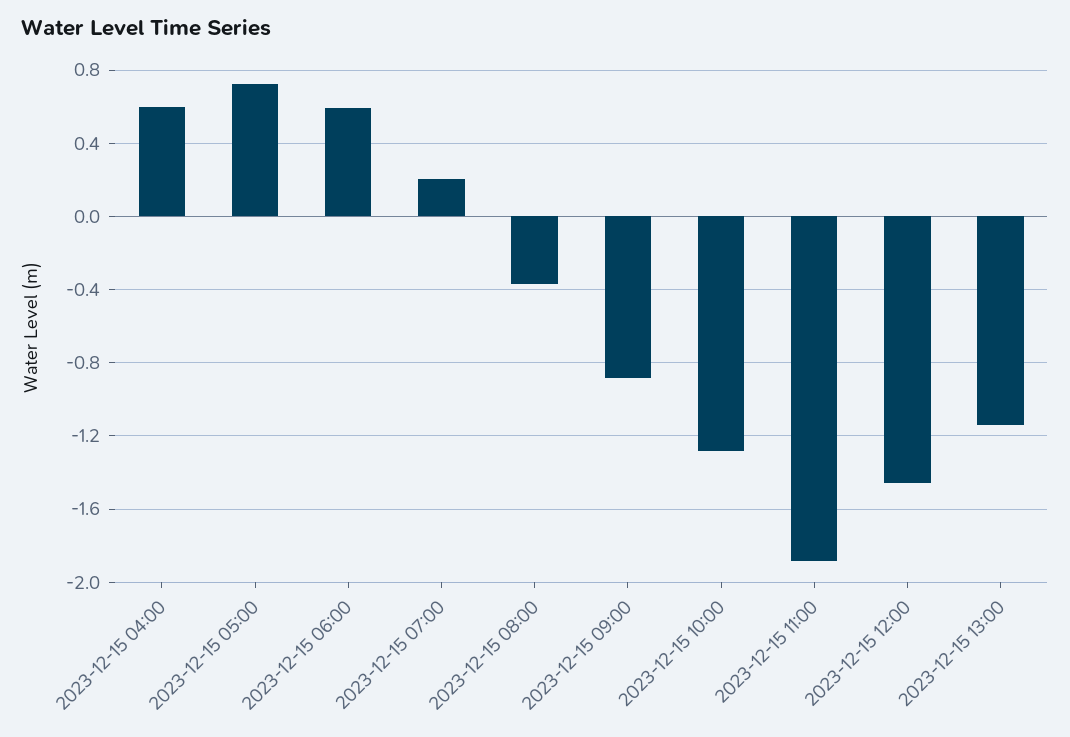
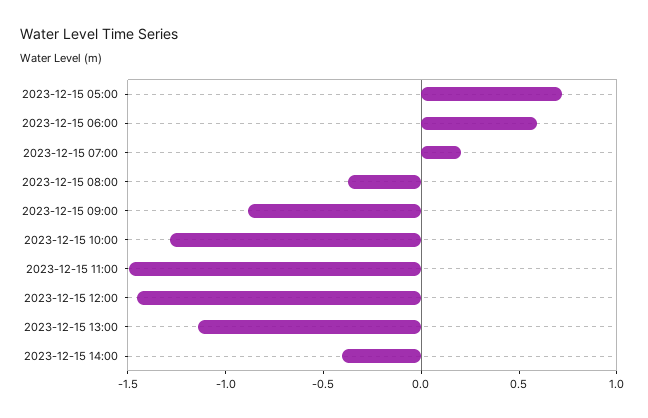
2023-12-15 04:00: 0.6 -> none
2023-12-15 11:00: -1.9 -> -1.5
2023-12-15 14:00: none -> -0.4

